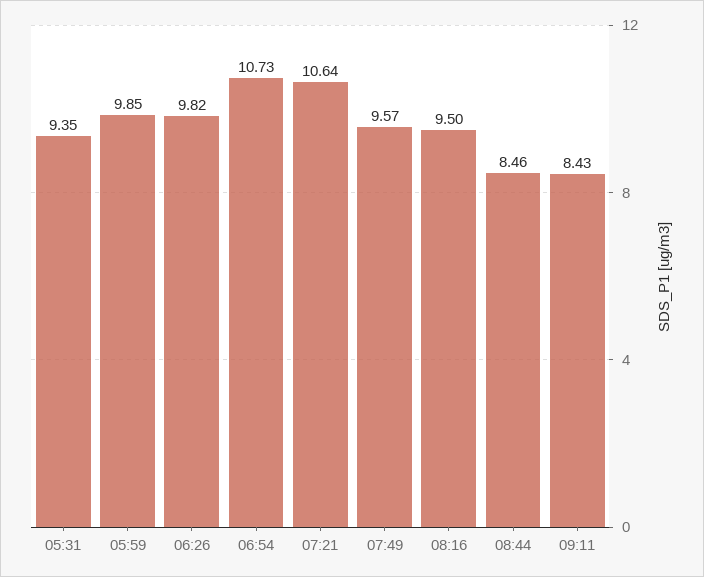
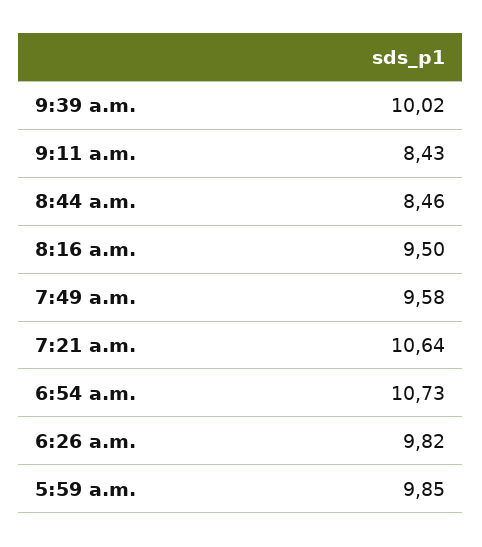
05:31: 9.35 -> none
07:49: 9.57 -> 9.58
9:39 a.m.: none -> 10.02

